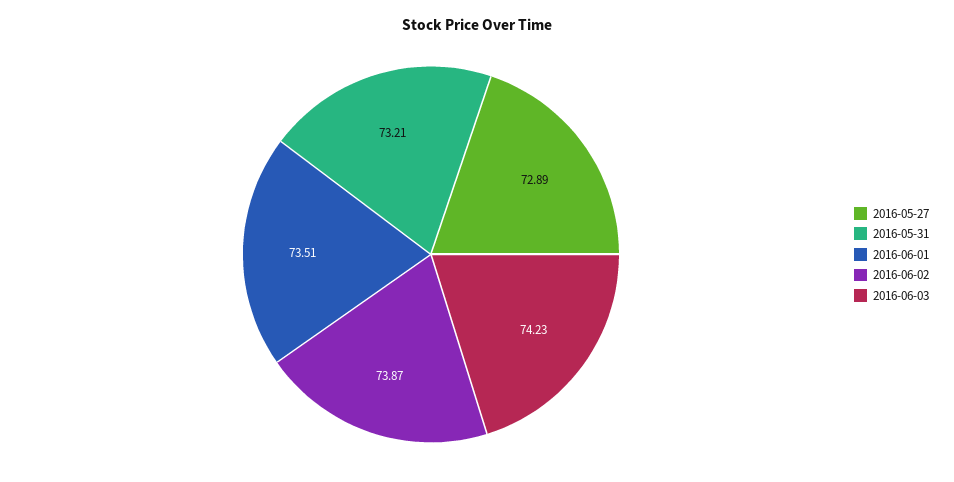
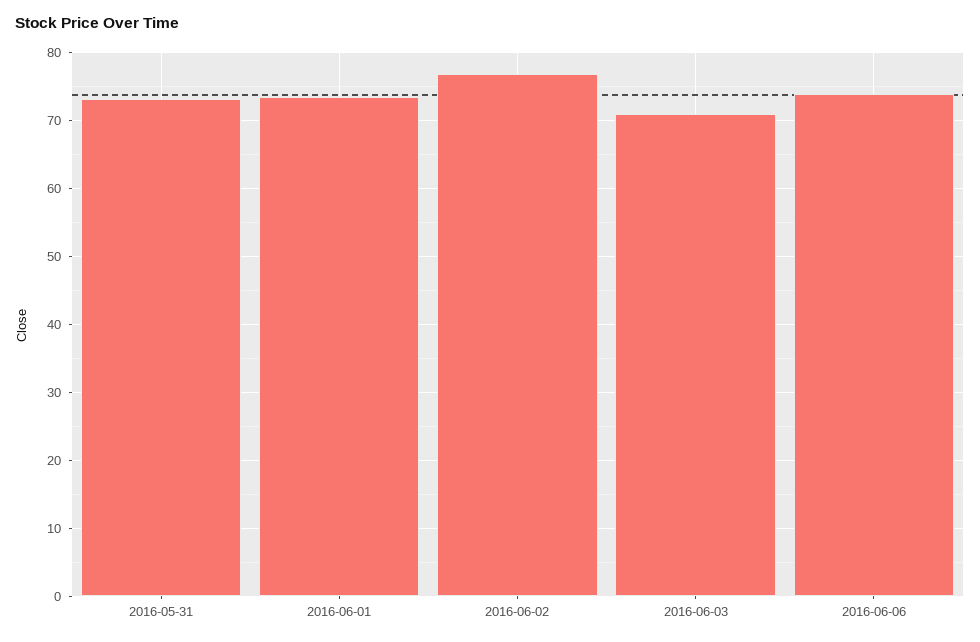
2016-05-27: 72.89 -> none
2016-06-02: 73.87 -> 77
2016-06-03: 74.23 -> 71
2016-06-06: none -> 74

